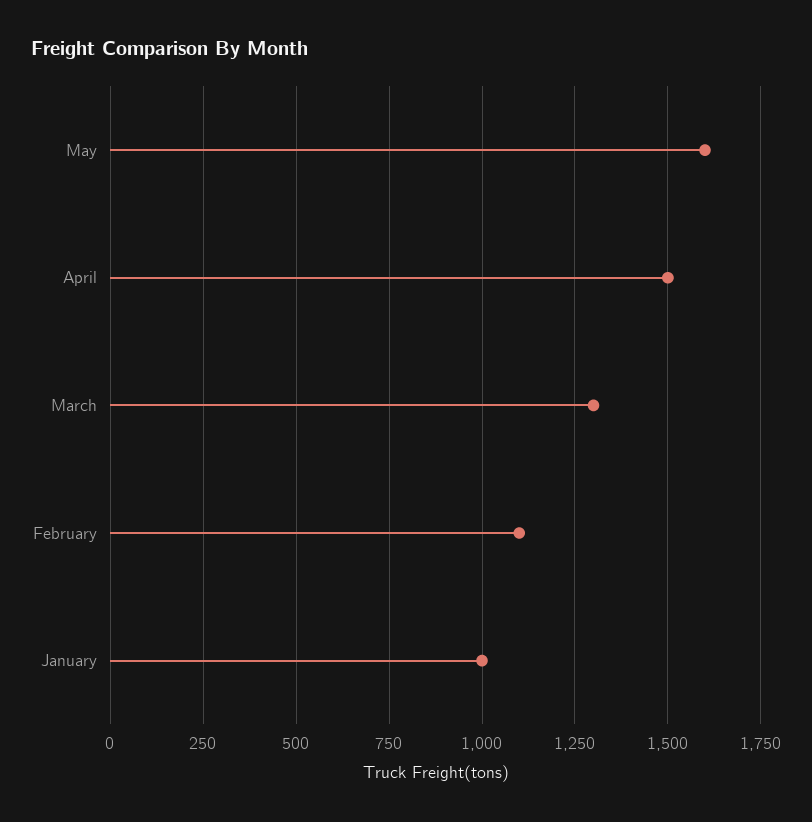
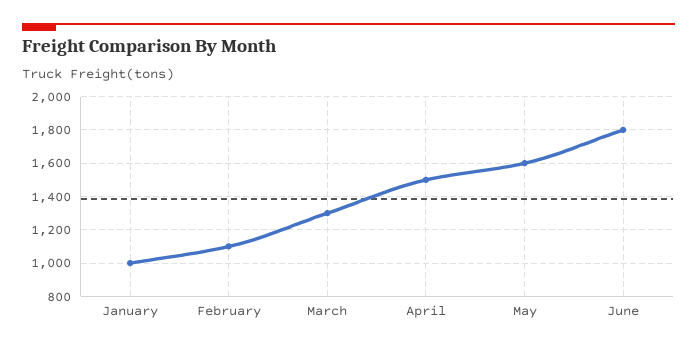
June: none -> 1800

